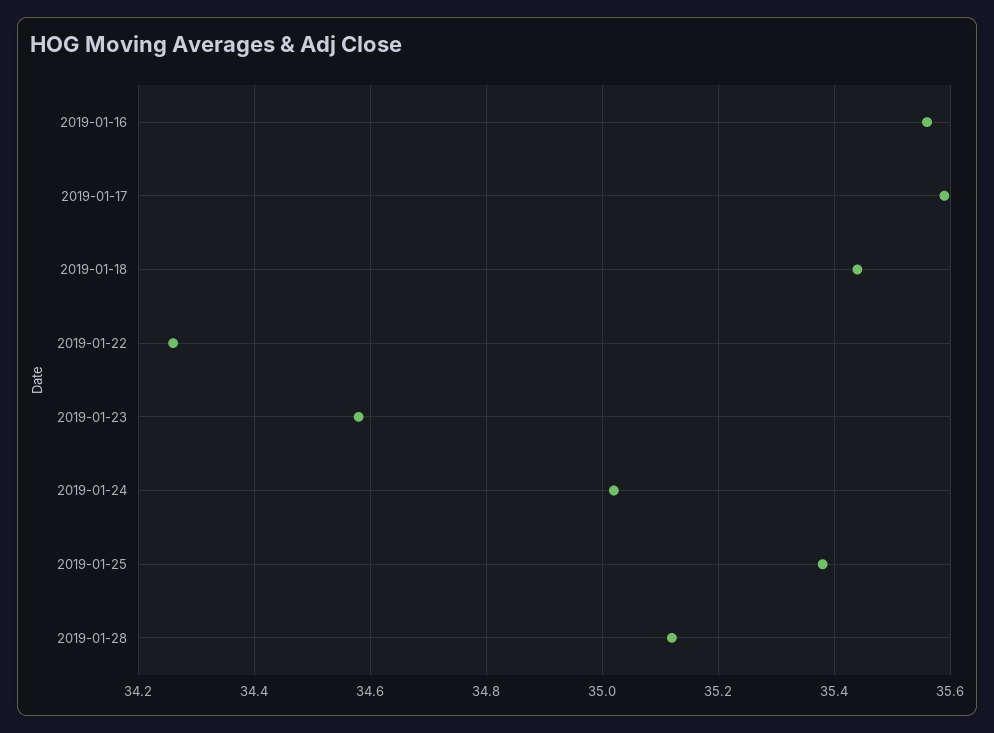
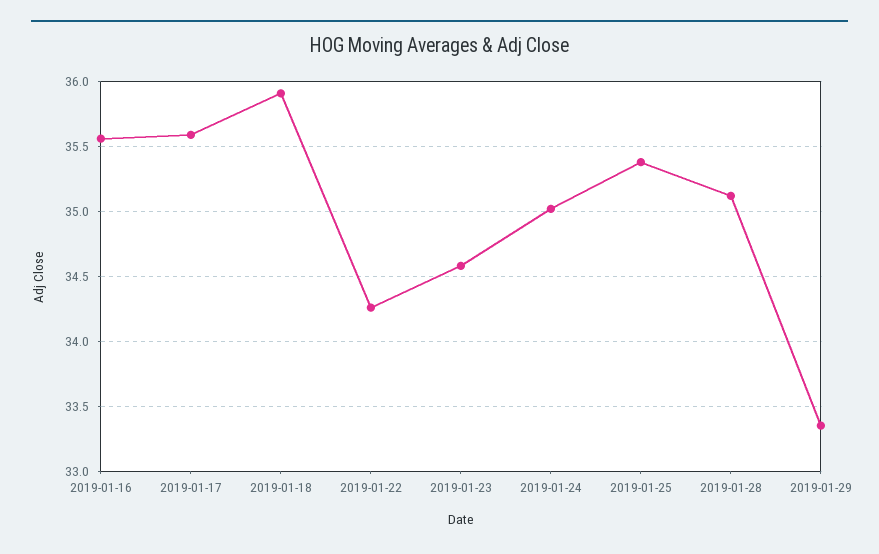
2019-01-18: 35.45 -> 35.9
2019-01-29: none -> 33.35

